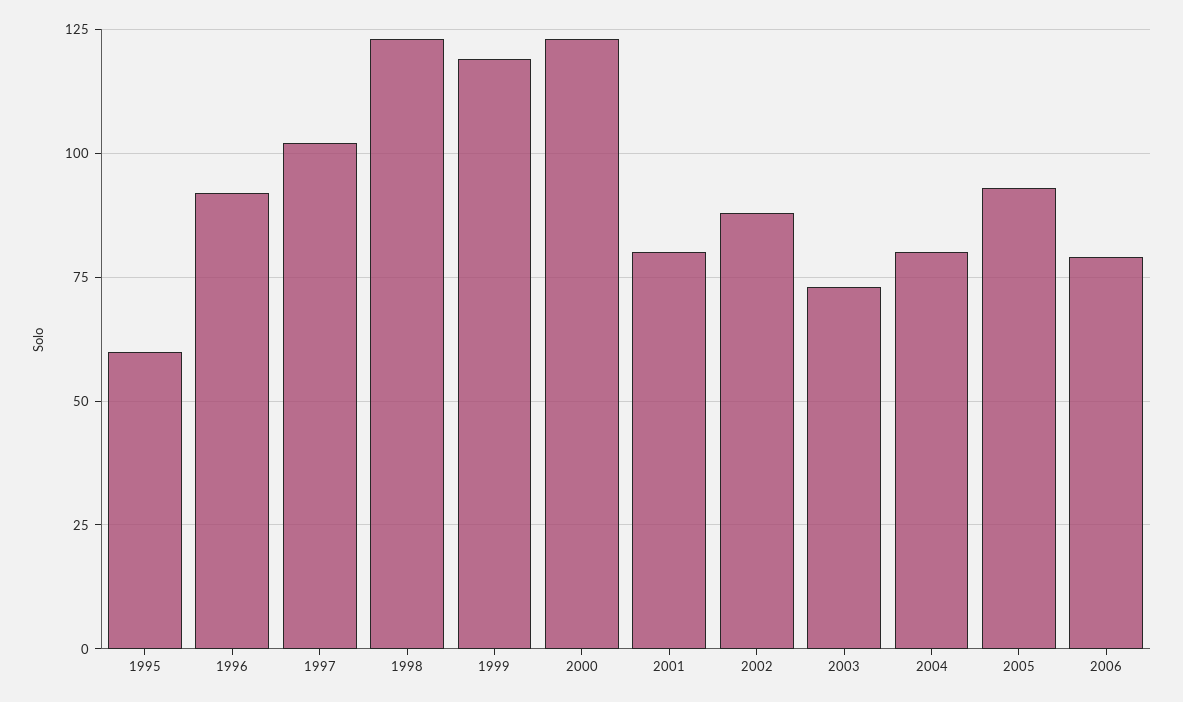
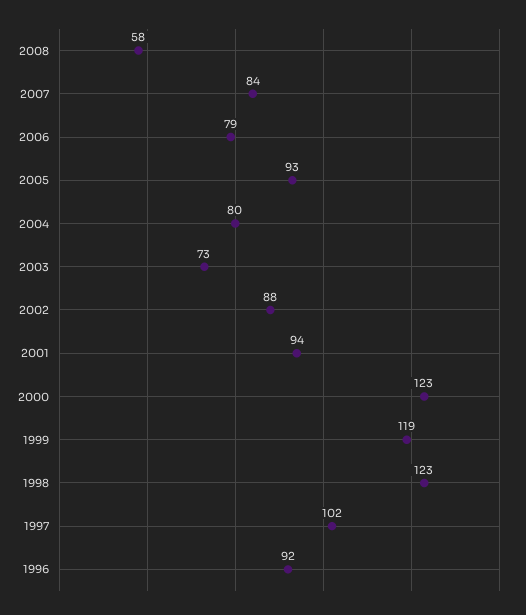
1995: 60 -> none
2001: 80 -> 94
2008: none -> 58
2007: none -> 84

